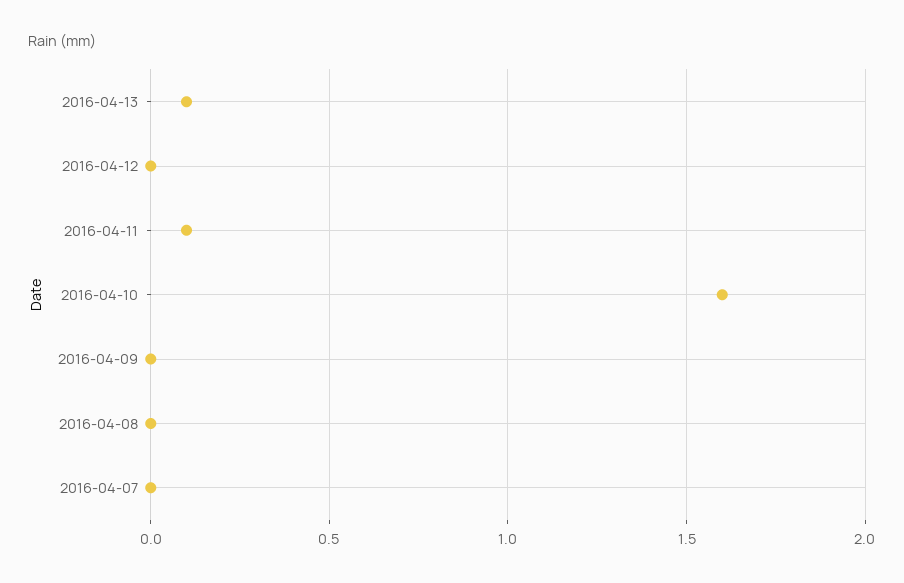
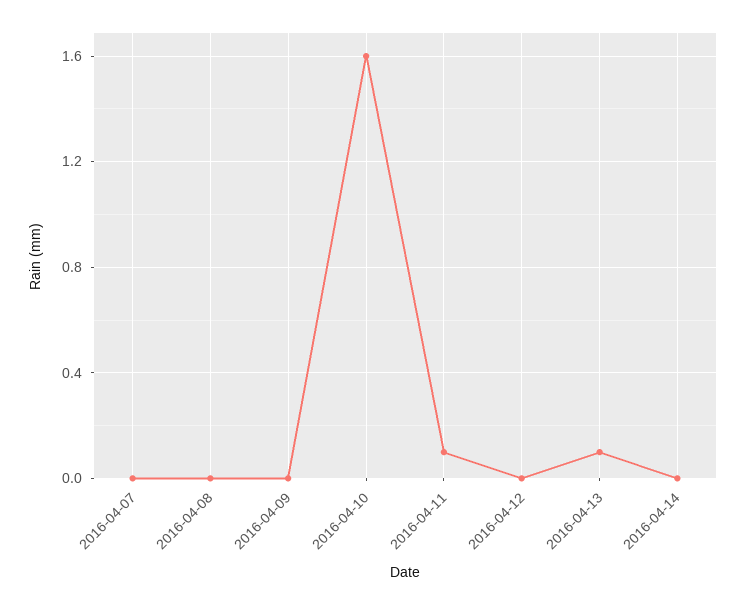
2016-04-14: none -> 0

